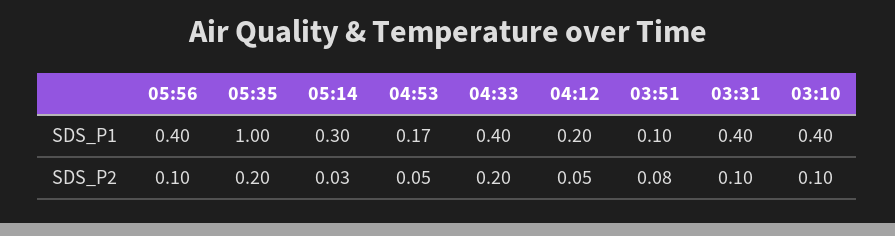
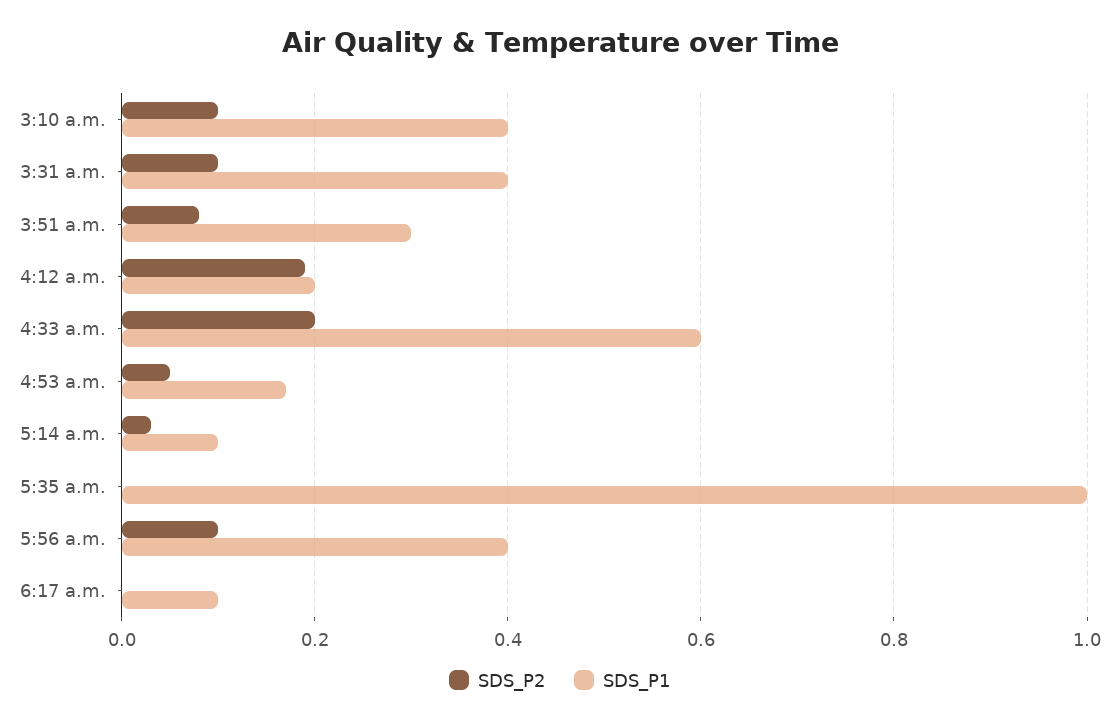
SDS_P1, 05:14: 0.3 -> 0.1
SDS_P1, 04:33: 0.4 -> 0.6
SDS_P1, 03:51: 0.1 -> 0.3
SDS_P2, 05:35: 0.2 -> 0
SDS_P2, 04:12: 0.05 -> 0.2
SDS_P2, 6:17 a.m.: none -> 0
SDS_P1, 6:17 a.m.: none -> 0.1

